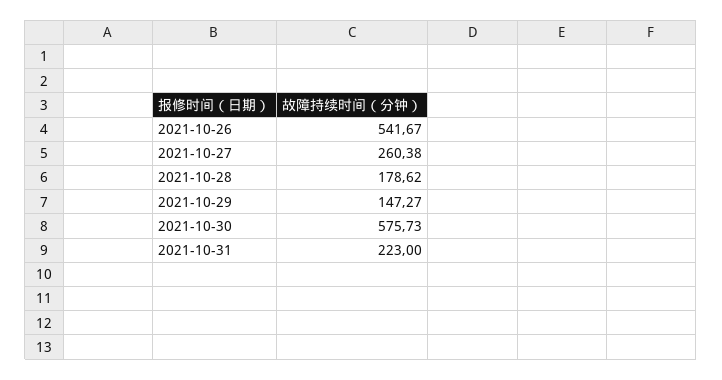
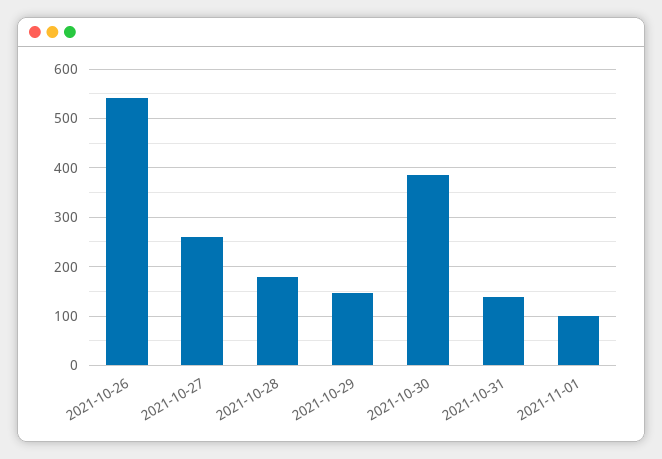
2021-10-30: 575.73 -> 380
2021-10-31: 223 -> 140
2021-11-01: none -> 100

